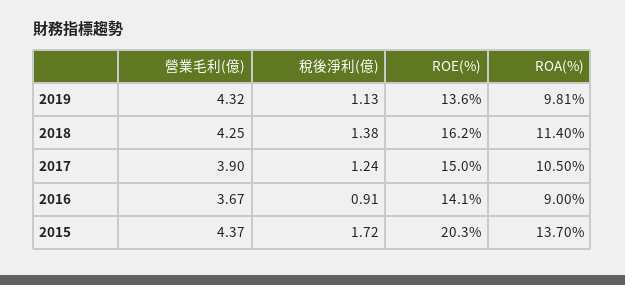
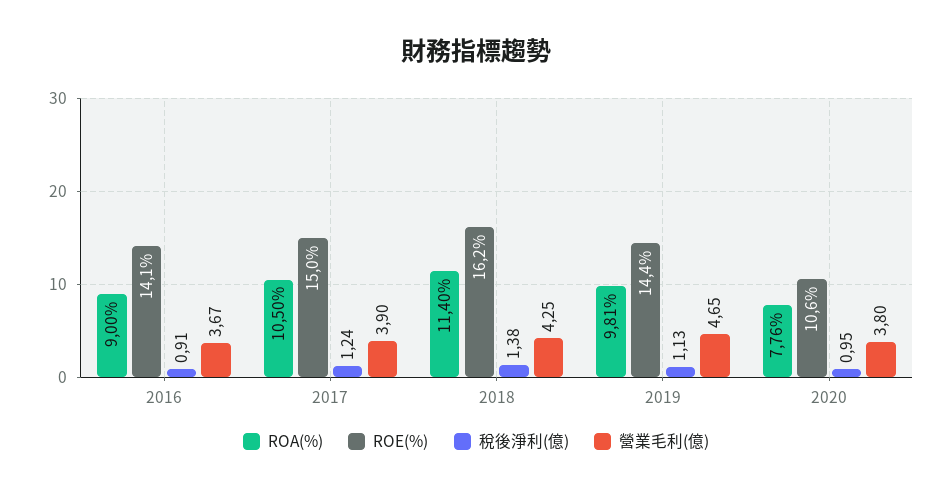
營業毛利(億), 2019: 4.32 -> 4.65
ROE(%), 2019: 13.6 -> 14.4
營業毛利(億), 2015: 4.37 -> none
稅後淨利(億), 2015: 1.72 -> none
ROE(%), 2015: 20.3 -> none
ROA(%), 2015: 13.7 -> none
ROA(%), 2020: none -> 7.76
ROE(%), 2020: none -> 10.6
稅後淨利(億), 2020: none -> 0.95
營業毛利(億), 2020: none -> 3.8

